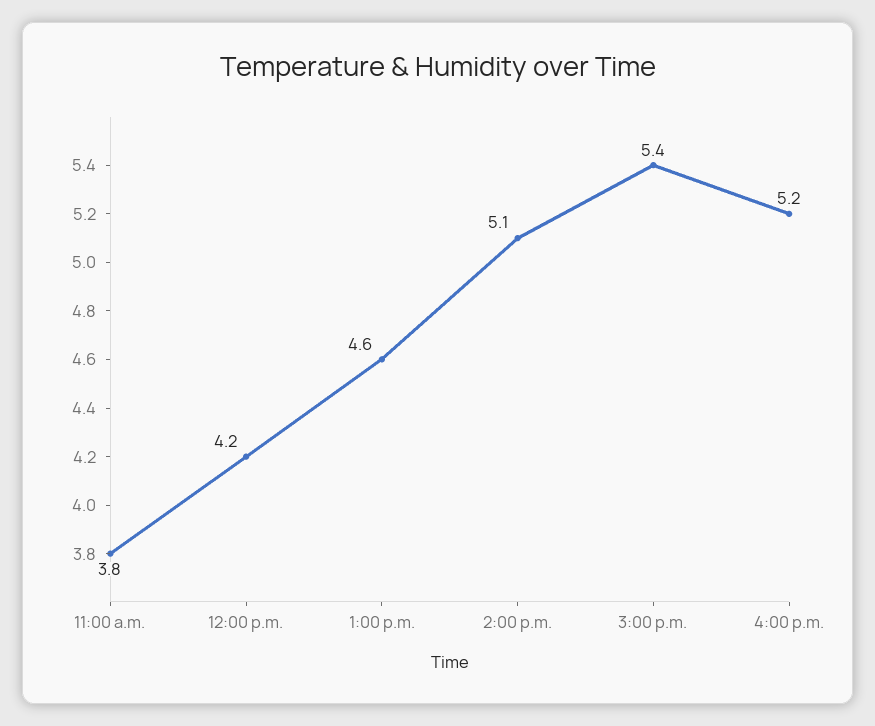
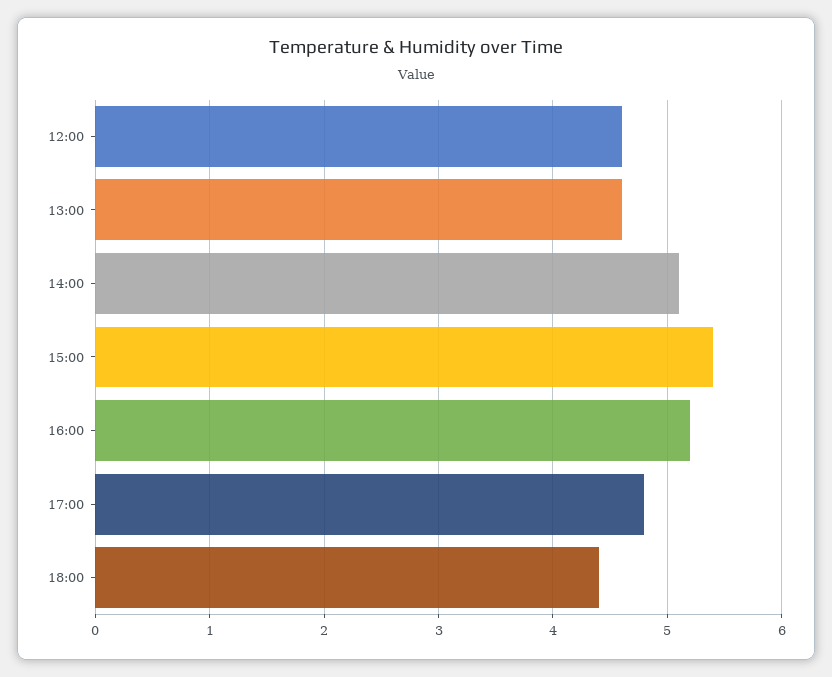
11:00 a.m.: 3.8 -> none
12:00 p.m.: 4.2 -> 4.6
17:00: none -> 4.8
18:00: none -> 4.4

